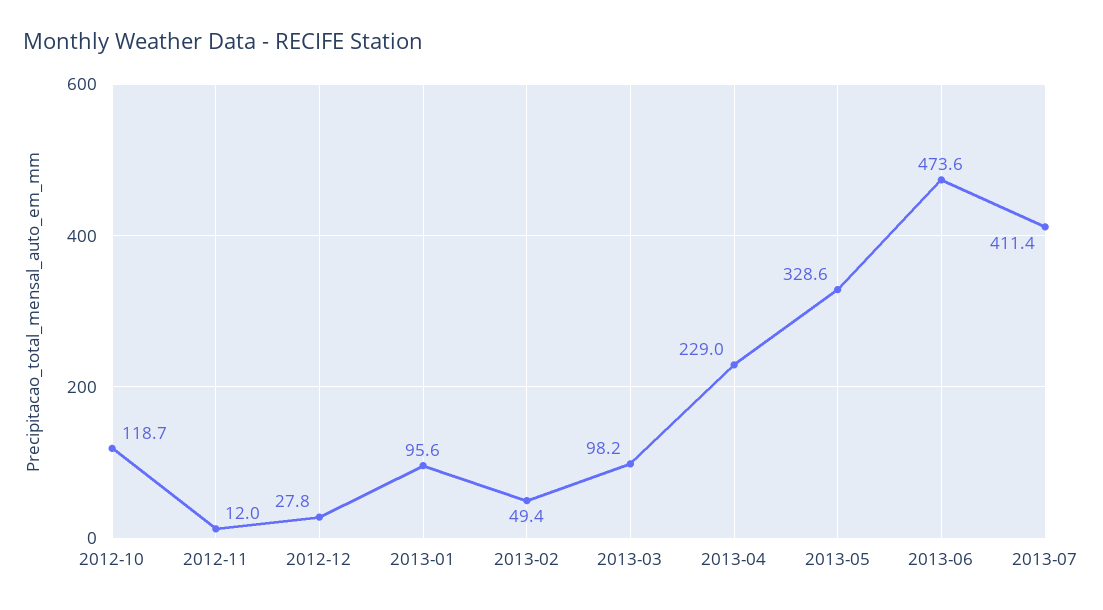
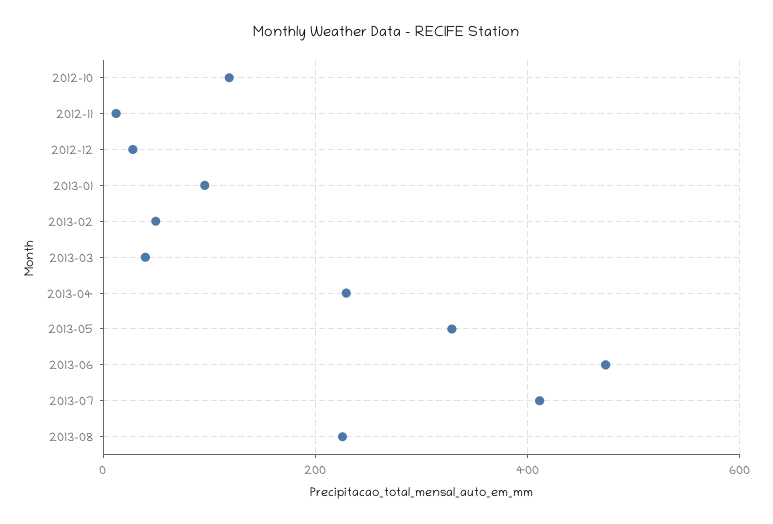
2013-03: 98.2 -> 40
2013-08: none -> 220

